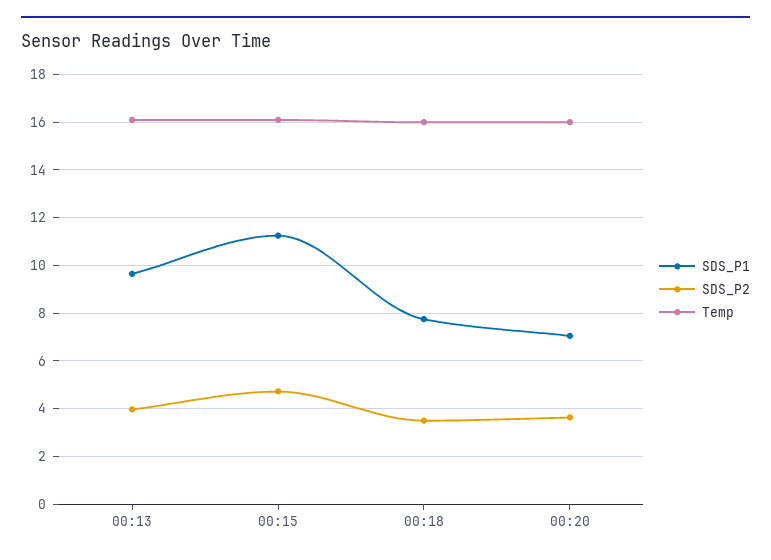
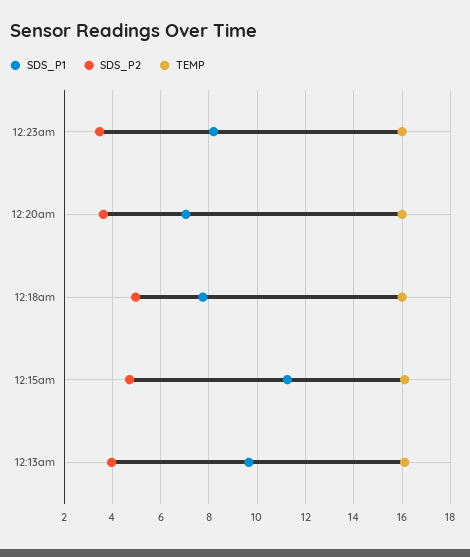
SDS_P2, 00:18: 3.5 -> 5
SDS_P1, 12:23am: none -> 8.25
SDS_P2, 12:23am: none -> 3.5
Temp, 12:23am: none -> 16

